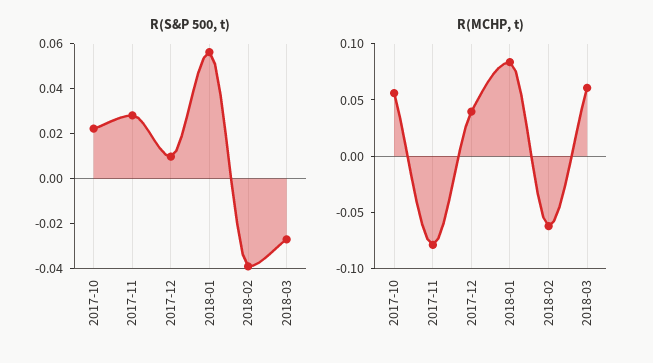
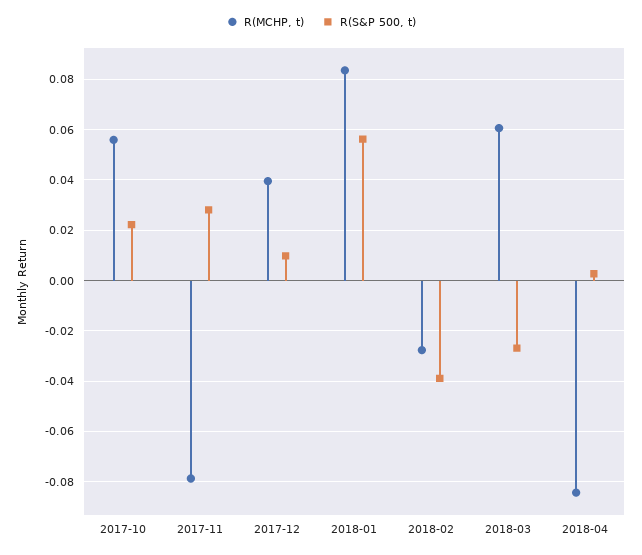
R(MCHP, t), 2018-02: -0.06 -> -0.0275
R(MCHP, t), 2018-04: none -> -0.085
R(S&P 500, t), 2018-04: none -> 0.0025

